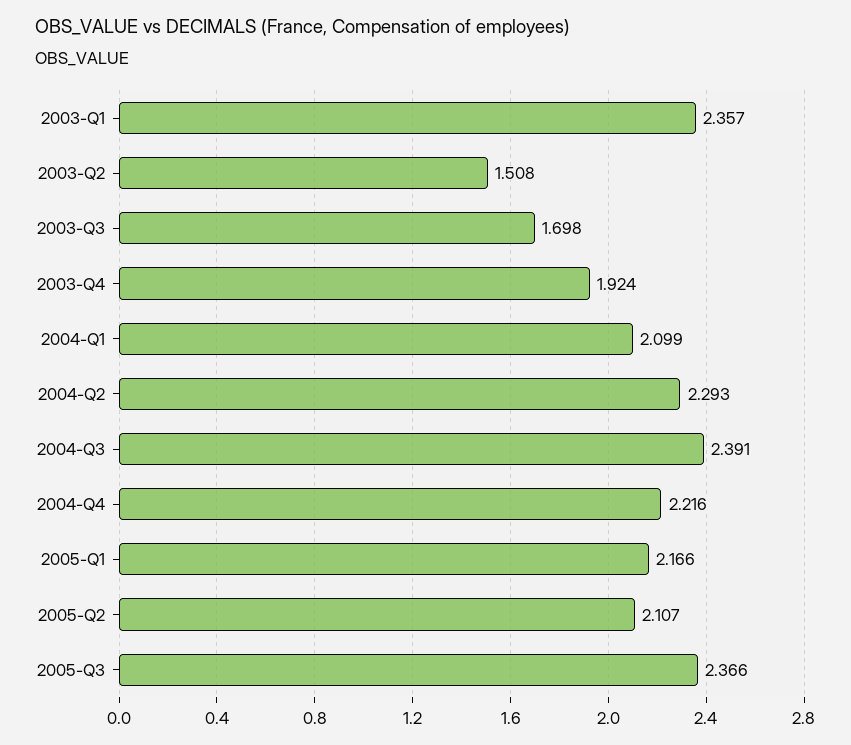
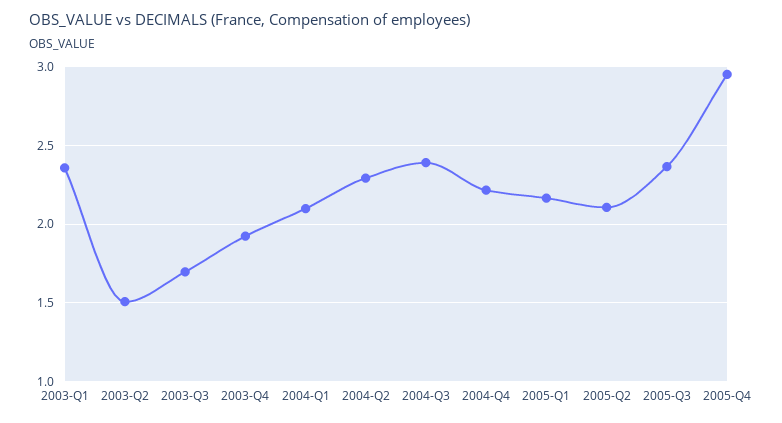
2005-Q4: none -> 2.95

